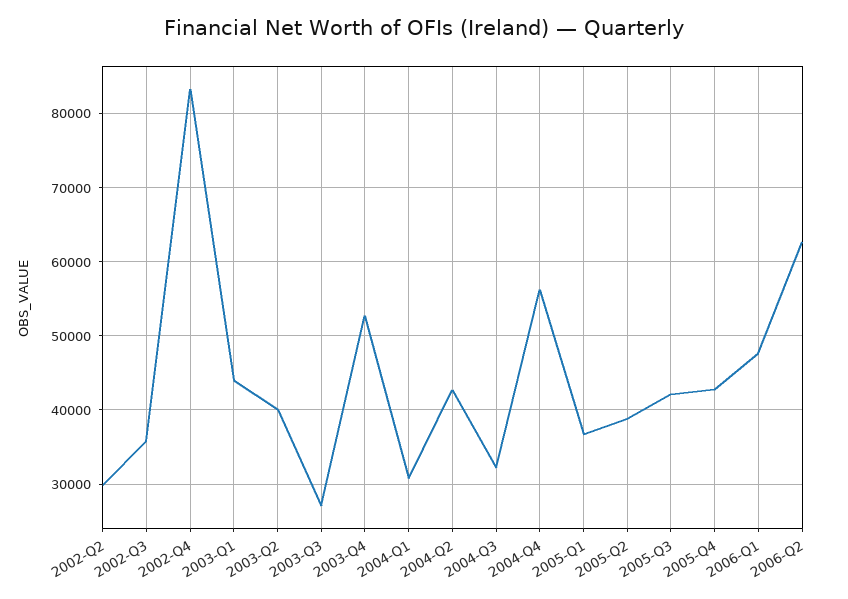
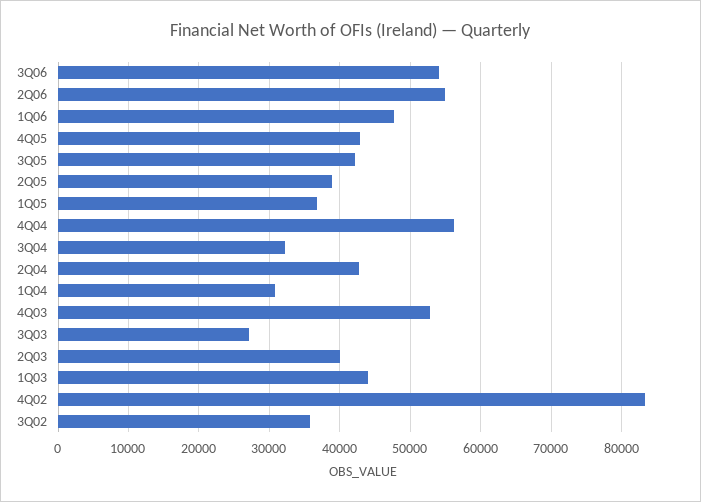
2002-Q2: 30000 -> none
2006-Q2: 63000 -> 55000
3Q06: none -> 54000

